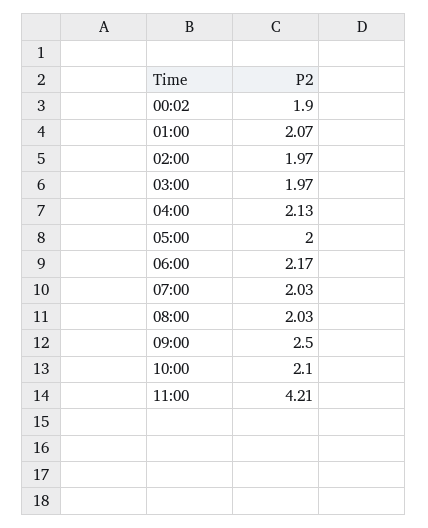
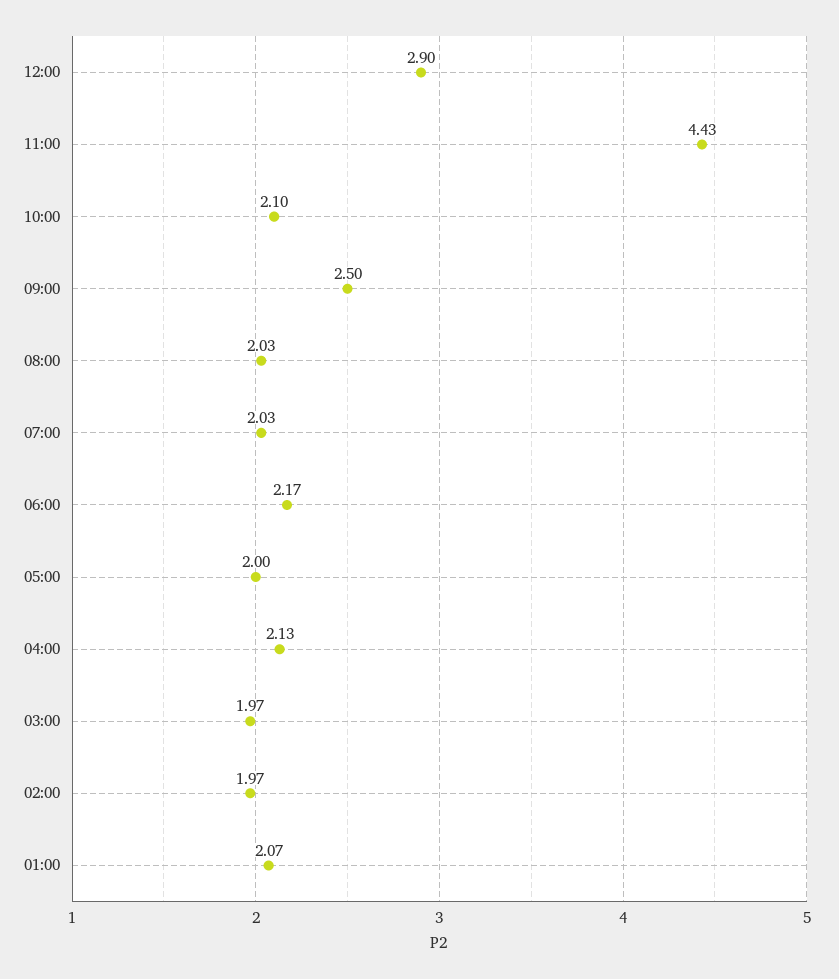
00:02: 1.9 -> none
11:00: 4.21 -> 4.43
12:00: none -> 2.9

